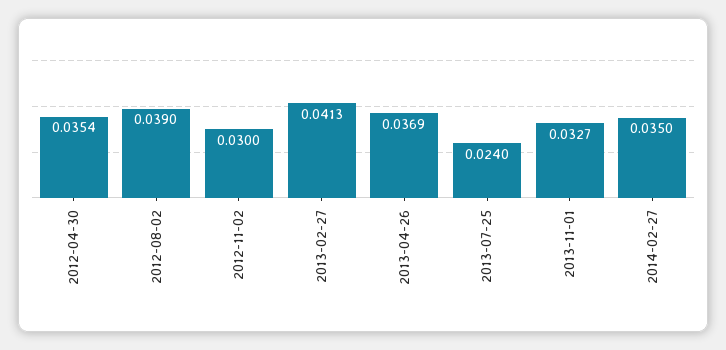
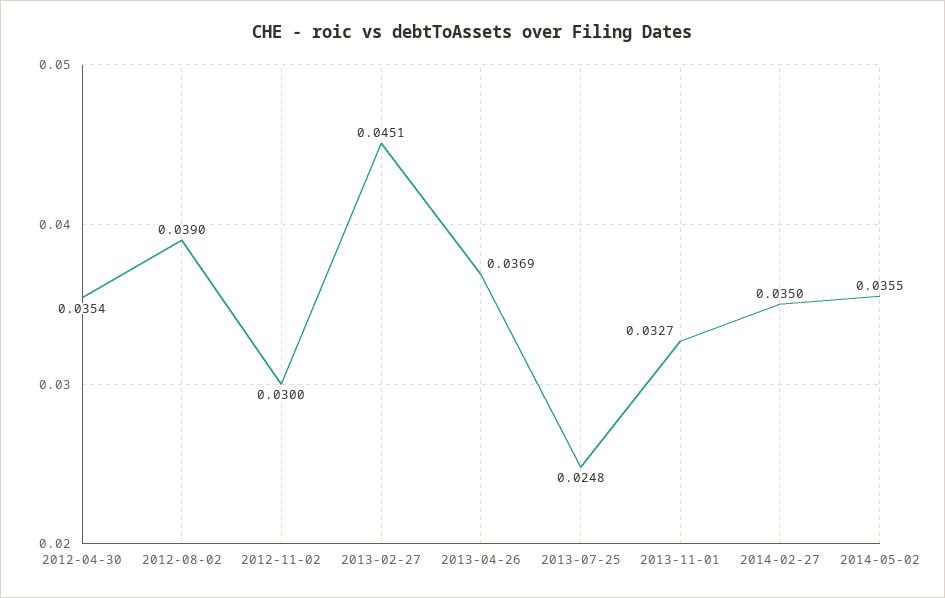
2013-02-27: 0.0413 -> 0.0451
2013-07-25: 0.024 -> 0.0248
2014-05-02: none -> 0.0355

